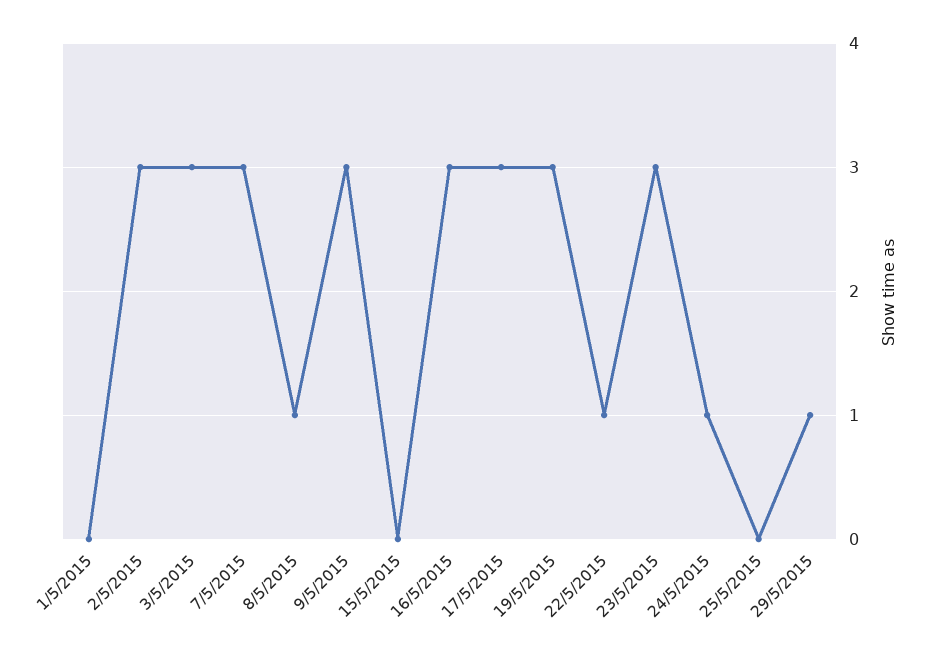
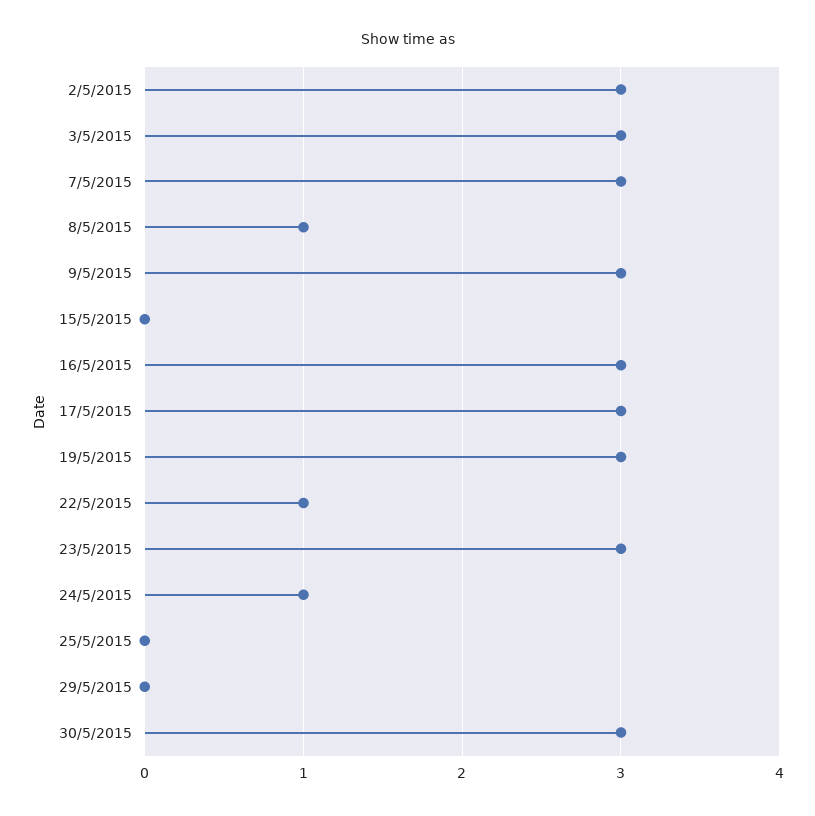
1/5/2015: 0 -> none
29/5/2015: 1 -> 0
30/5/2015: none -> 3

